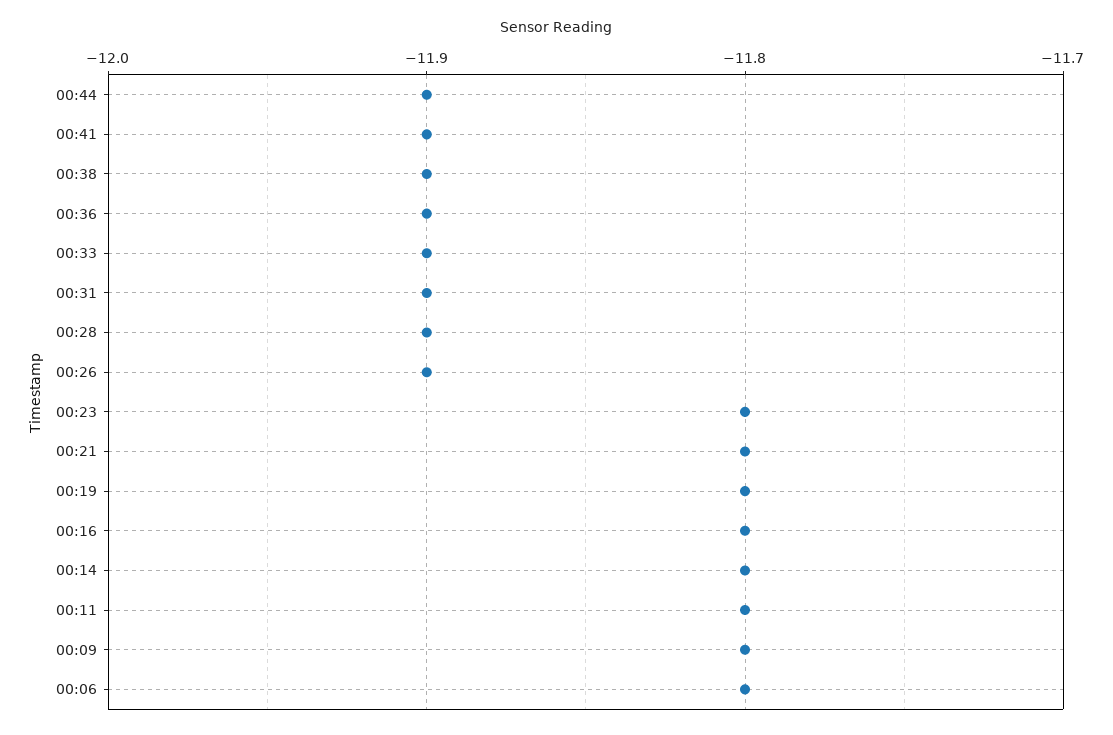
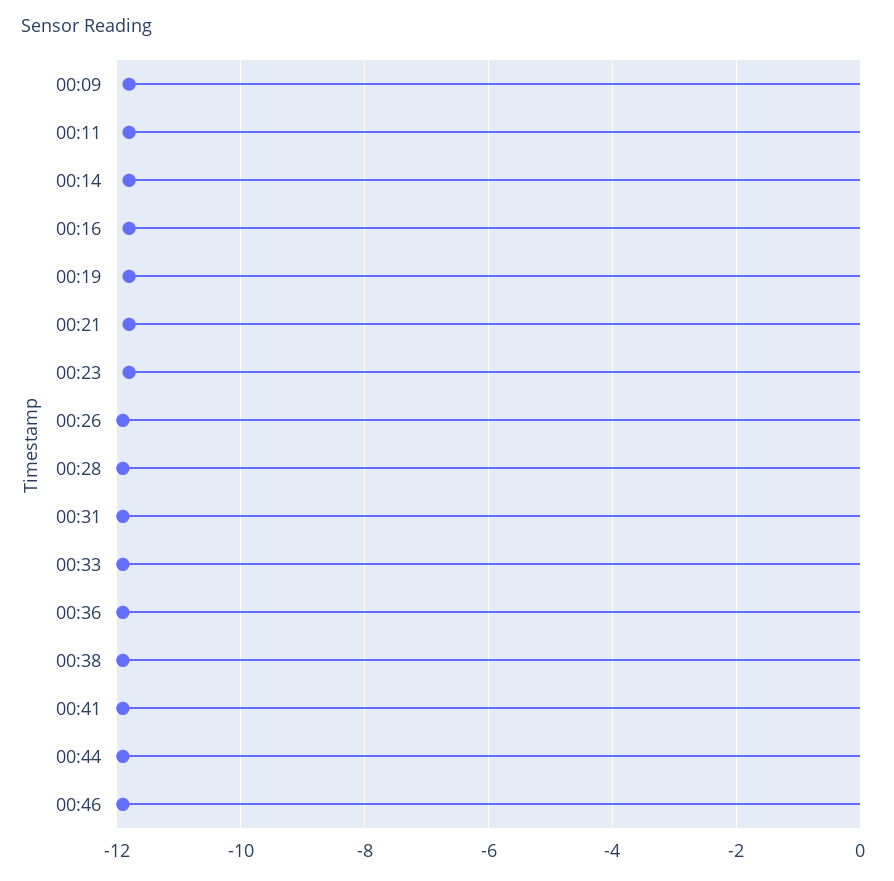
00:06: -11.8 -> none
00:46: none -> -12

